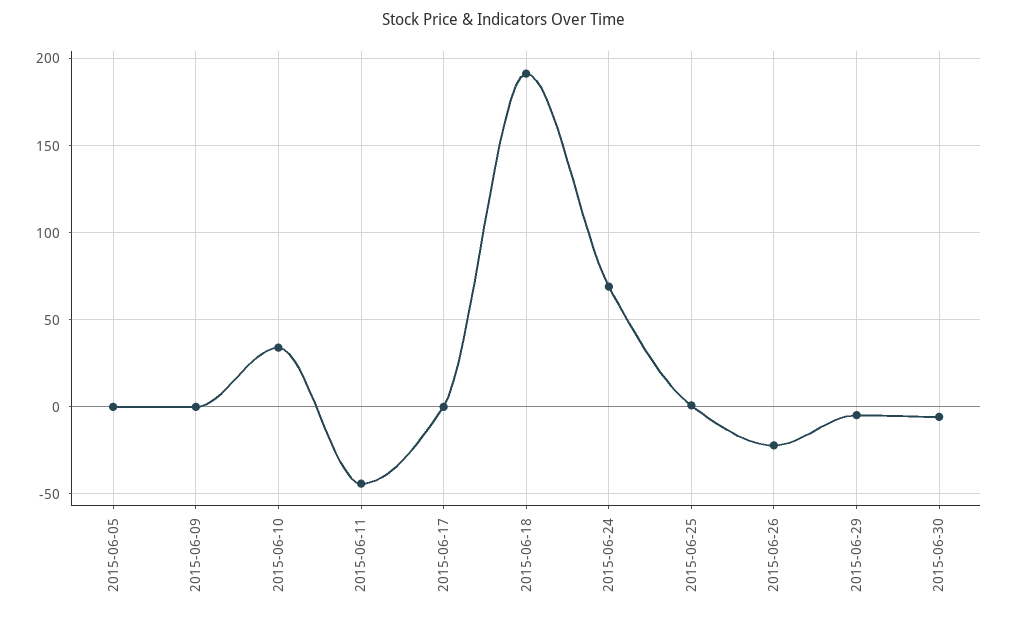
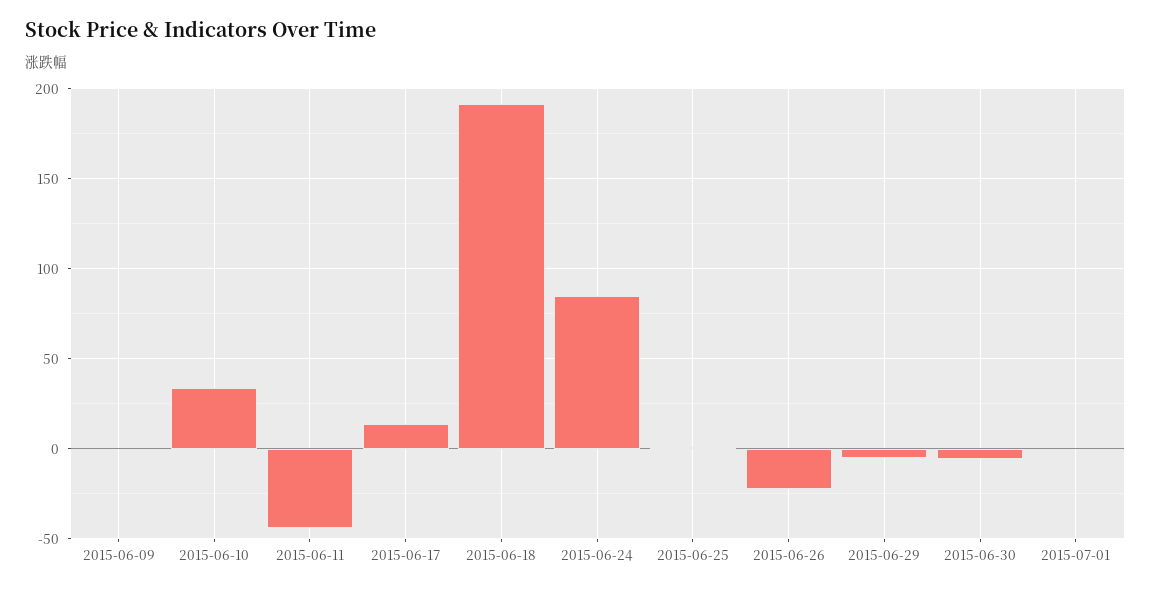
2015-06-05: 0 -> none
2015-06-17: 0 -> 15
2015-06-24: 70 -> 85
2015-07-01: none -> 0

